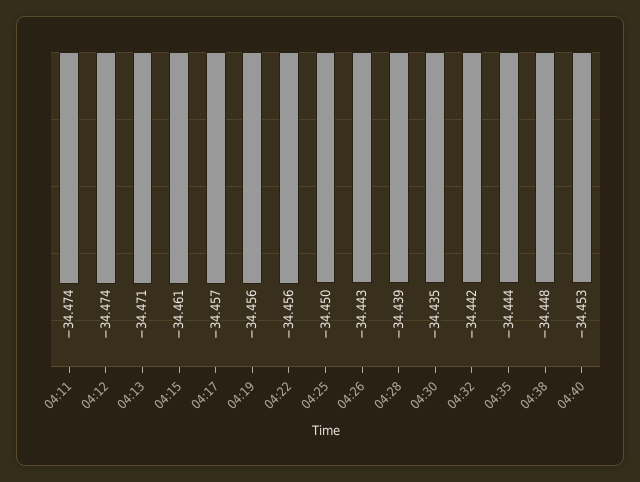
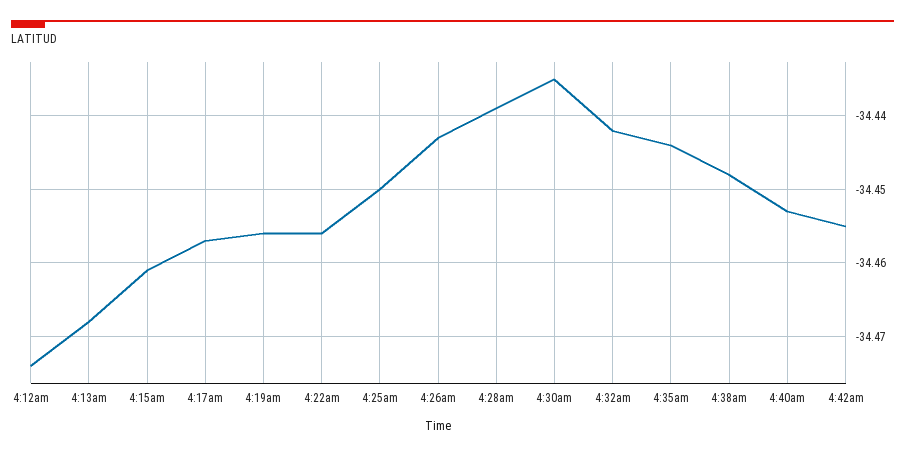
04:11: -34.474 -> none
04:13: -34.471 -> -34.468
4:42am: none -> -34.455

